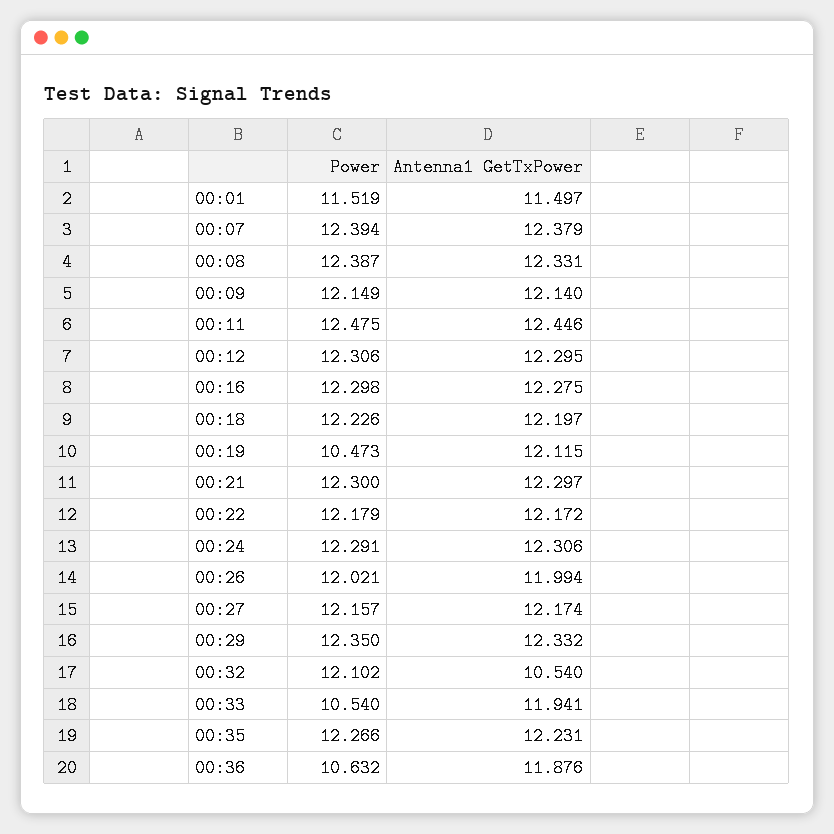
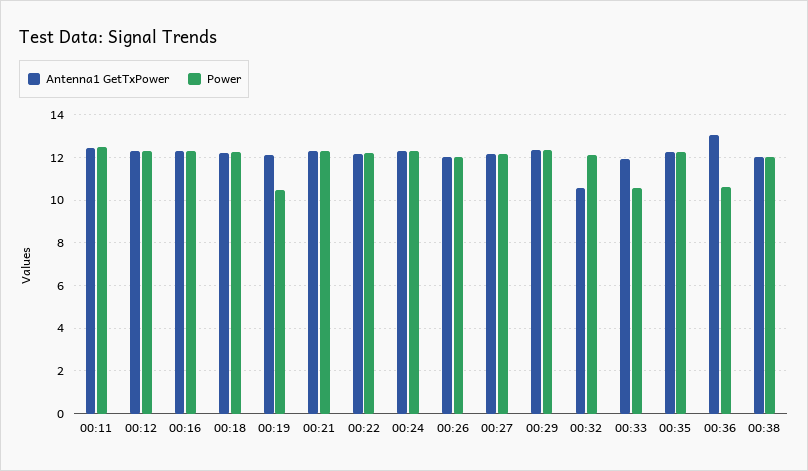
Power, 00:01: 11.519 -> none
Antenna1 GetTxPower, 00:01: 11.497 -> none
Power, 00:07: 12.394 -> none
Antenna1 GetTxPower, 00:07: 12.379 -> none
Power, 00:08: 12.387 -> none
Antenna1 GetTxPower, 00:08: 12.331 -> none
Power, 00:09: 12.149 -> none
Antenna1 GetTxPower, 00:09: 12.14 -> none
Antenna1 GetTxPower, 00:36: 11.876 -> 13
Antenna1 GetTxPower, 00:38: none -> 12
Power, 00:38: none -> 12

